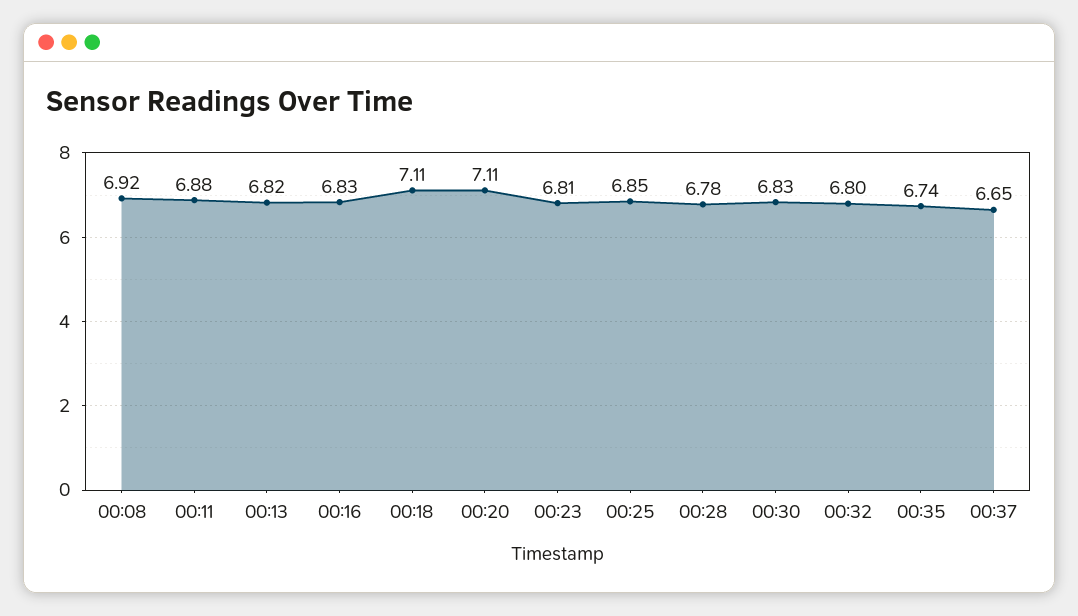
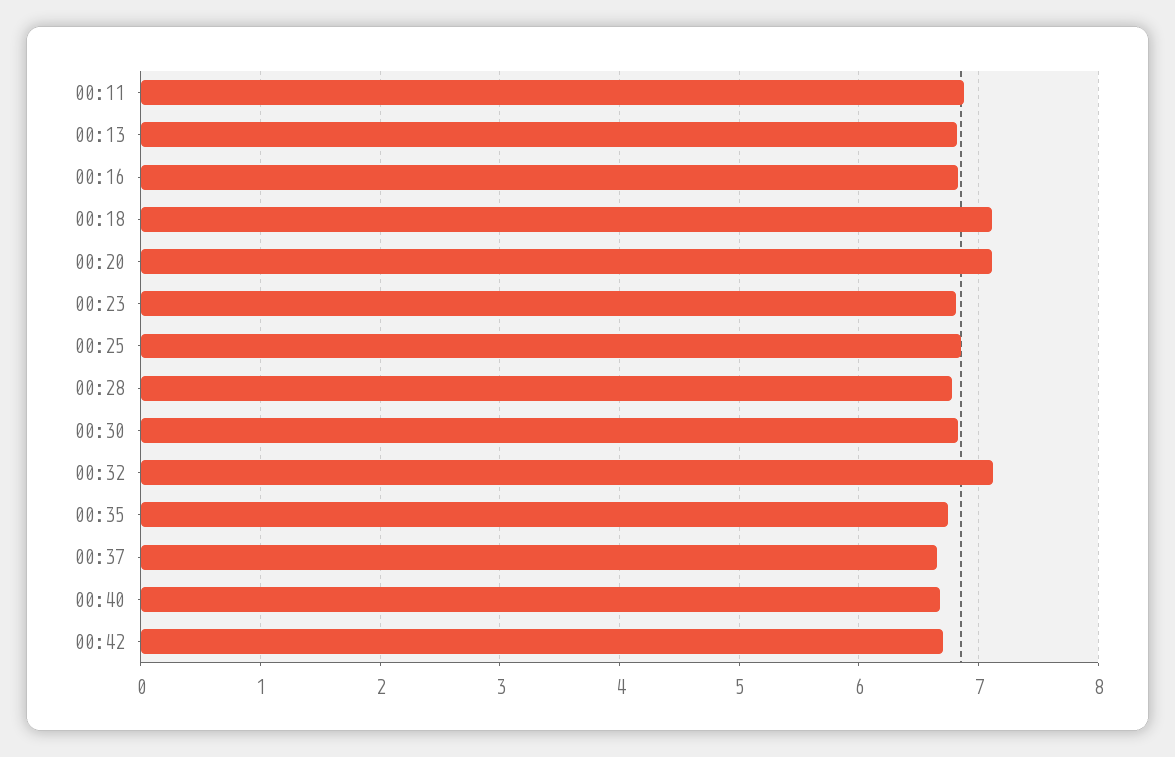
00:08: 6.92 -> none
00:32: 6.8 -> 7.1
00:40: none -> 6.7
00:42: none -> 6.7

